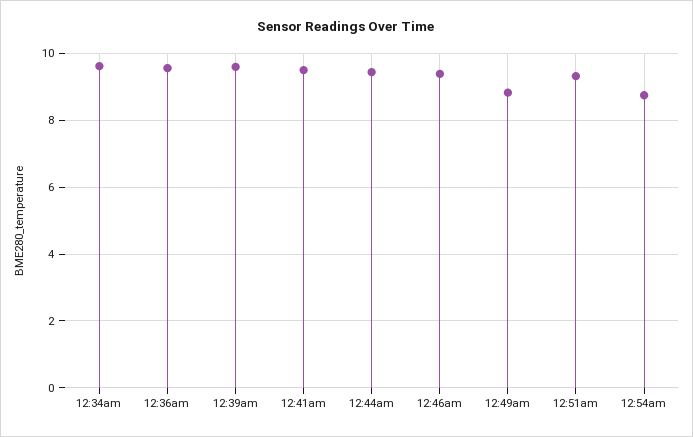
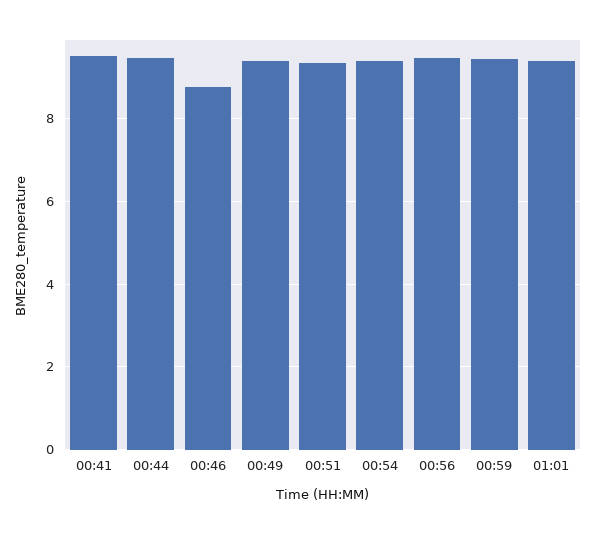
12:34am: 9.6 -> none
12:36am: 9.6 -> none
12:39am: 9.6 -> none
12:46am: 9.4 -> 8.8
12:49am: 8.8 -> 9.4
12:54am: 8.8 -> 9.4
00:56: none -> 9.4
00:59: none -> 9.4
01:01: none -> 9.4

